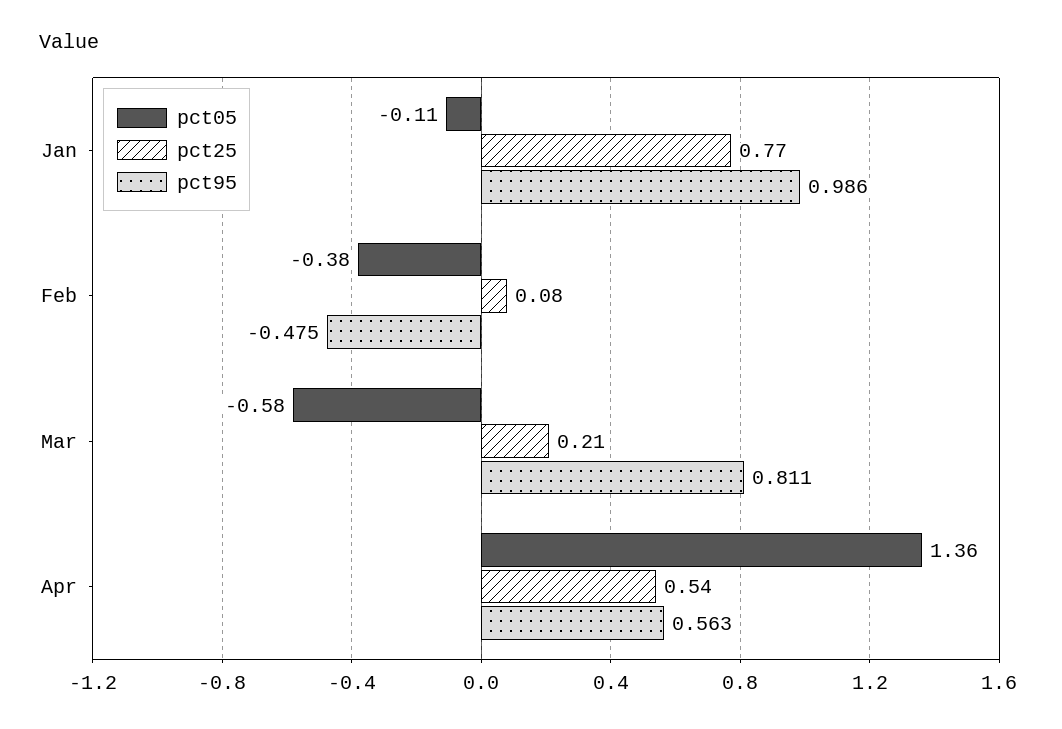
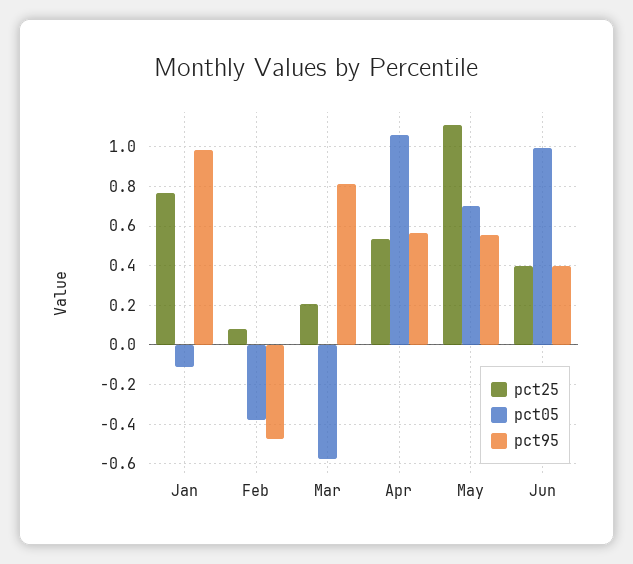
pct05, Apr: 1.36 -> 1.05
pct25, May: none -> 1.1
pct05, May: none -> 0.7
pct95, May: none -> 0.55
pct25, Jun: none -> 0.4
pct05, Jun: none -> 1
pct95, Jun: none -> 0.4

